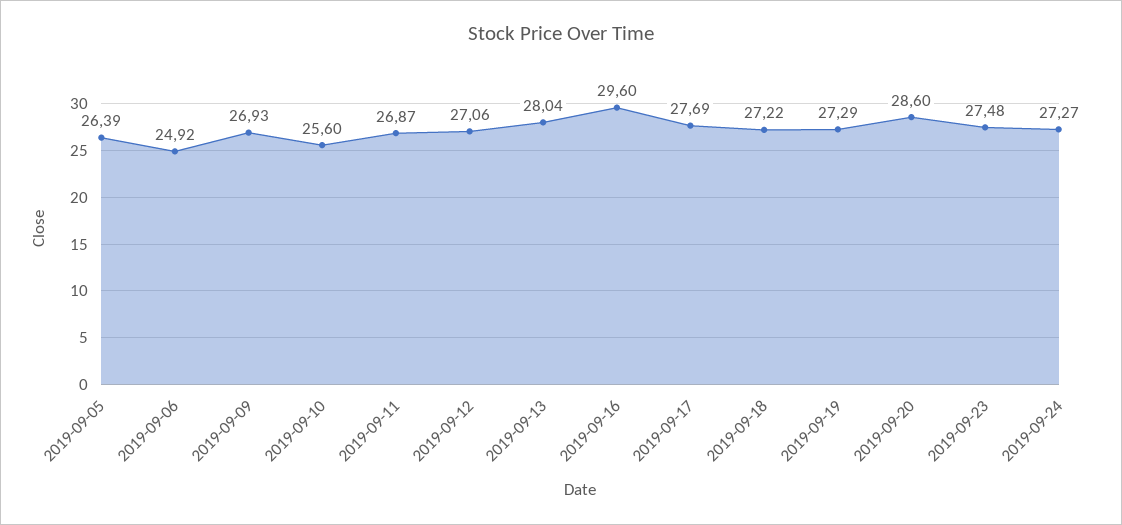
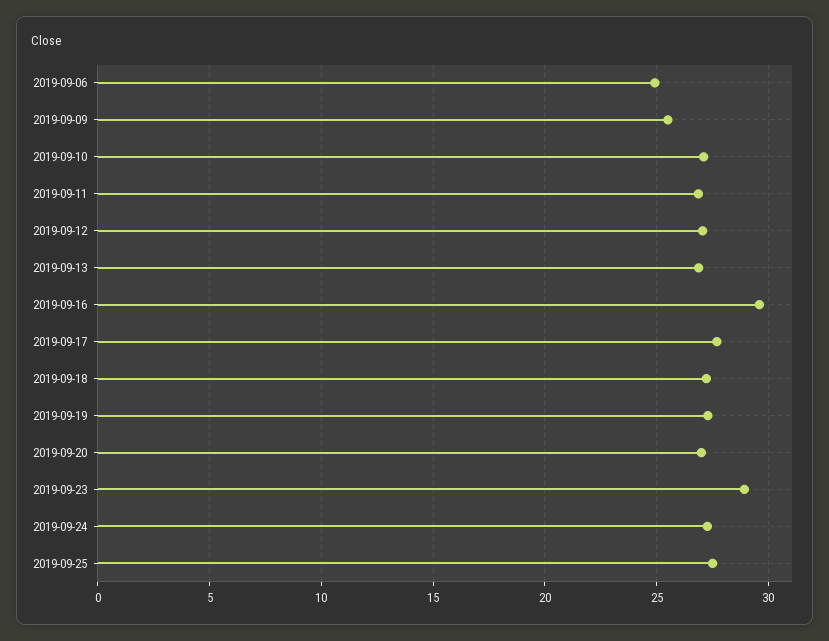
2019-09-05: 26.39 -> none
2019-09-09: 26.93 -> 25.5
2019-09-10: 25.6 -> 27
2019-09-13: 28.04 -> 27
2019-09-20: 28.6 -> 27
2019-09-23: 27.48 -> 29
2019-09-25: none -> 27.5

